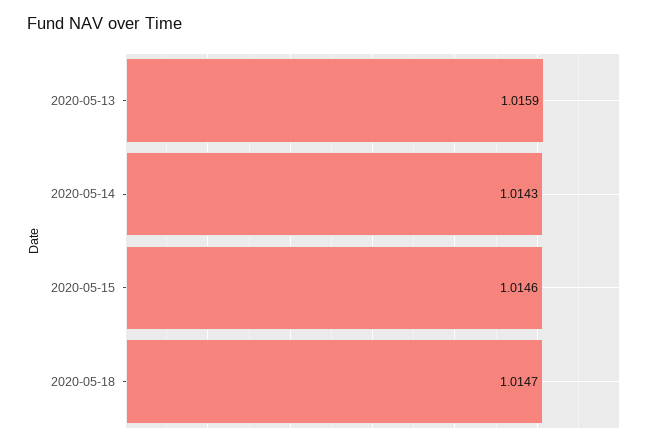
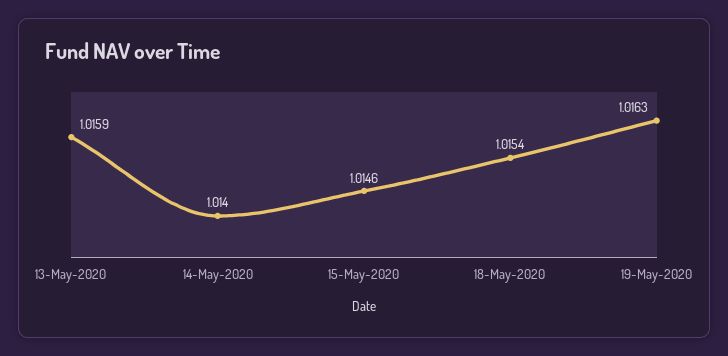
2020-05-14: 1.0143 -> 1.014
2020-05-18: 1.0147 -> 1.0154
19-May-2020: none -> 1.0163

